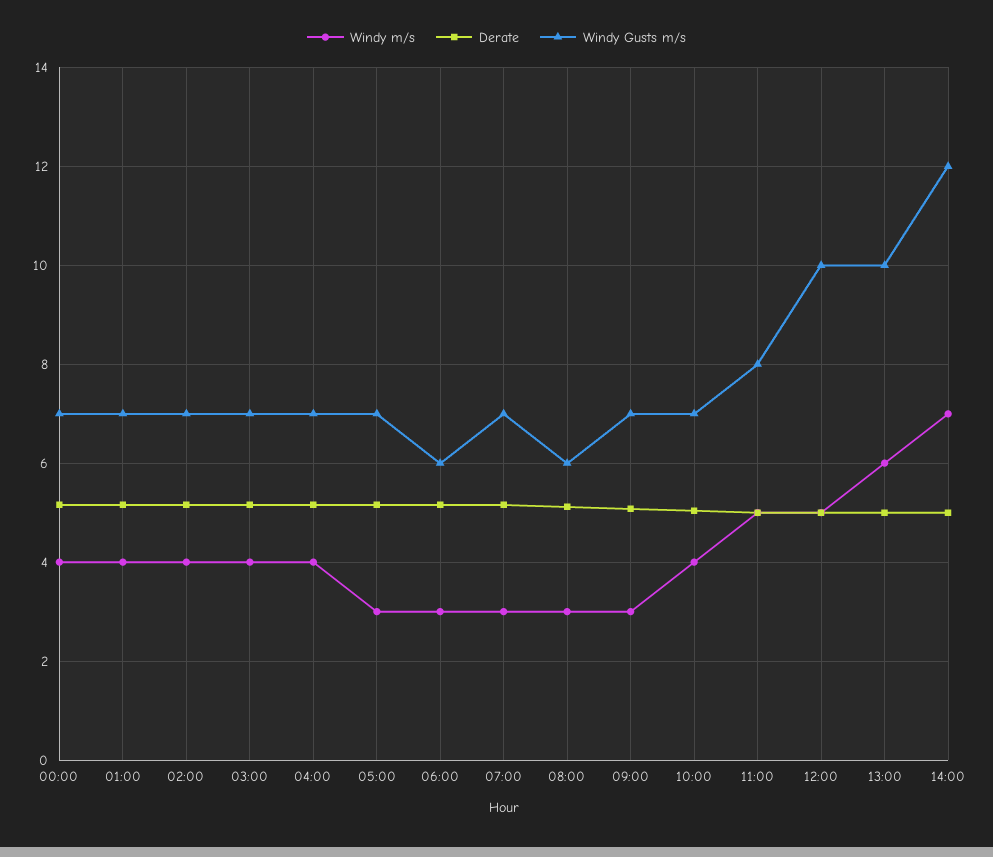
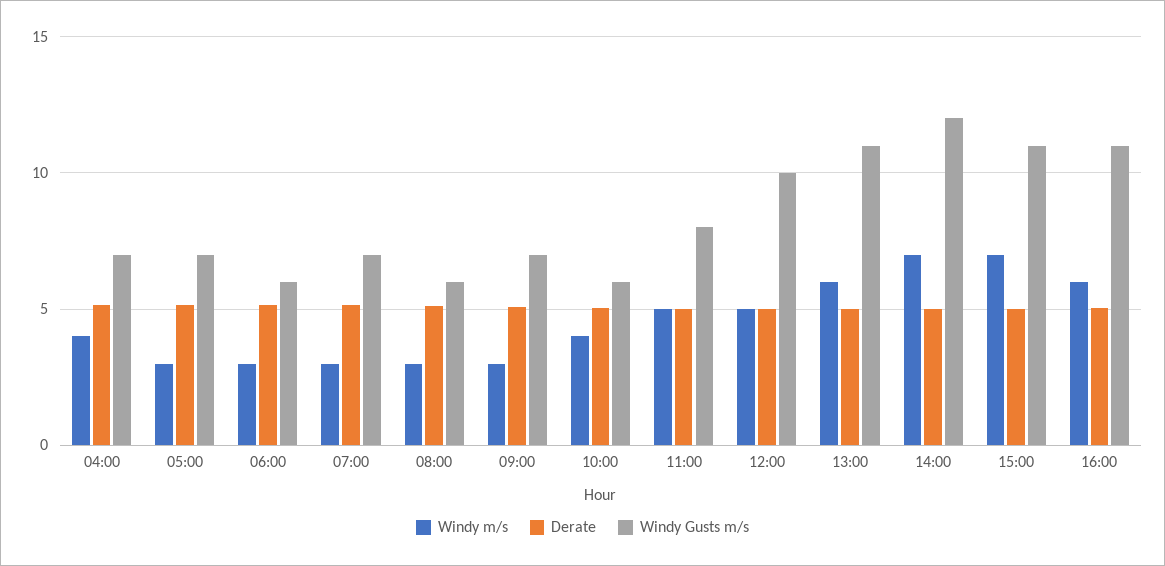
Windy m/s, 00:00: 4 -> none
Derate, 00:00: 5.2 -> none
Windy Gusts m/s, 00:00: 7 -> none
Windy m/s, 01:00: 4 -> none
Derate, 01:00: 5.2 -> none
Windy Gusts m/s, 01:00: 7 -> none
Windy m/s, 02:00: 4 -> none
Derate, 02:00: 5.2 -> none
Windy Gusts m/s, 02:00: 7 -> none
Windy m/s, 03:00: 4 -> none
Derate, 03:00: 5.2 -> none
Windy Gusts m/s, 03:00: 7 -> none
Windy Gusts m/s, 10:00: 7 -> 6
Windy Gusts m/s, 13:00: 10 -> 11
Windy m/s, 15:00: none -> 7
Derate, 15:00: none -> 5
Windy Gusts m/s, 15:00: none -> 11
Windy m/s, 16:00: none -> 6
Derate, 16:00: none -> 5
Windy Gusts m/s, 16:00: none -> 11

